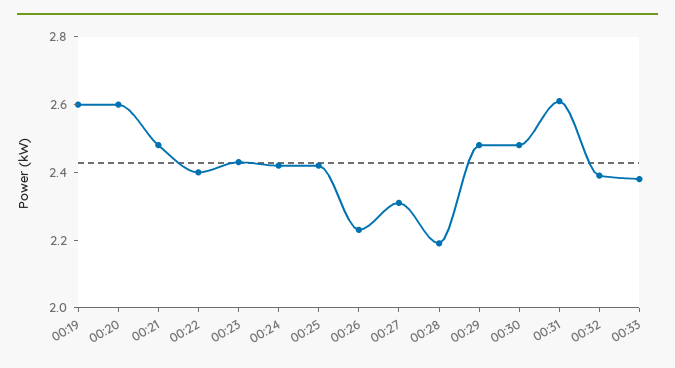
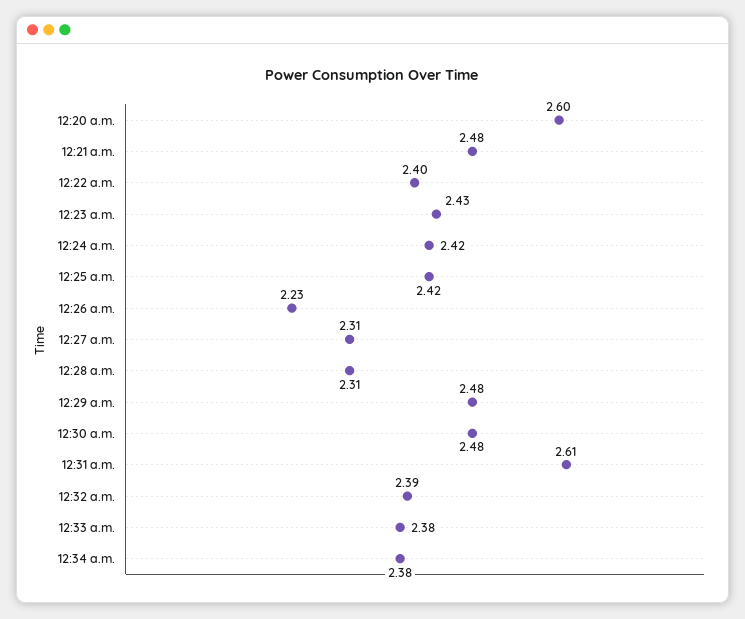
00:19: 2.6 -> none
00:28: 2.2 -> 2.31
12:34 a.m.: none -> 2.38

